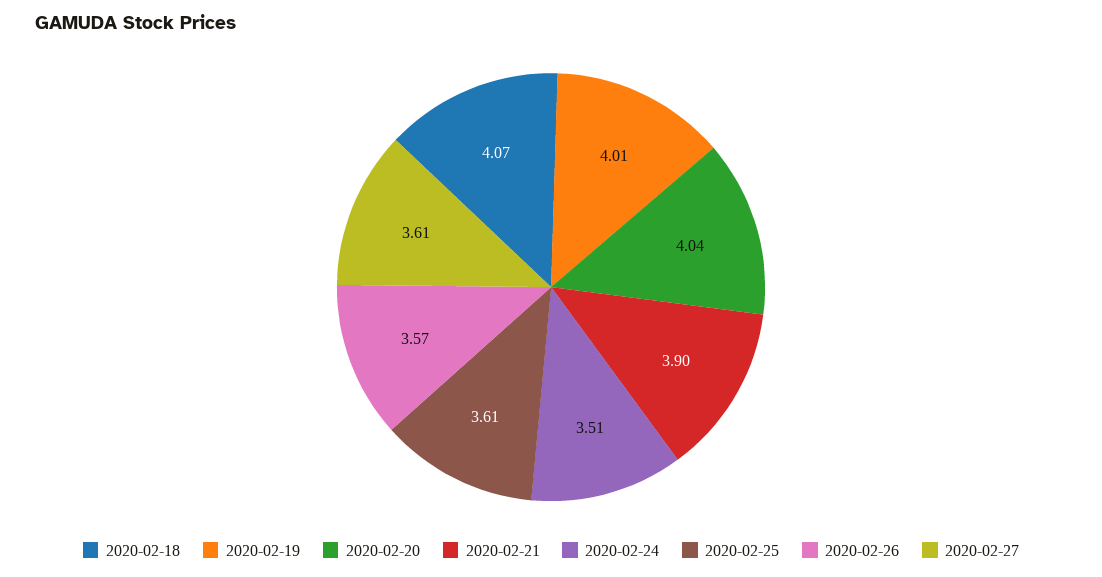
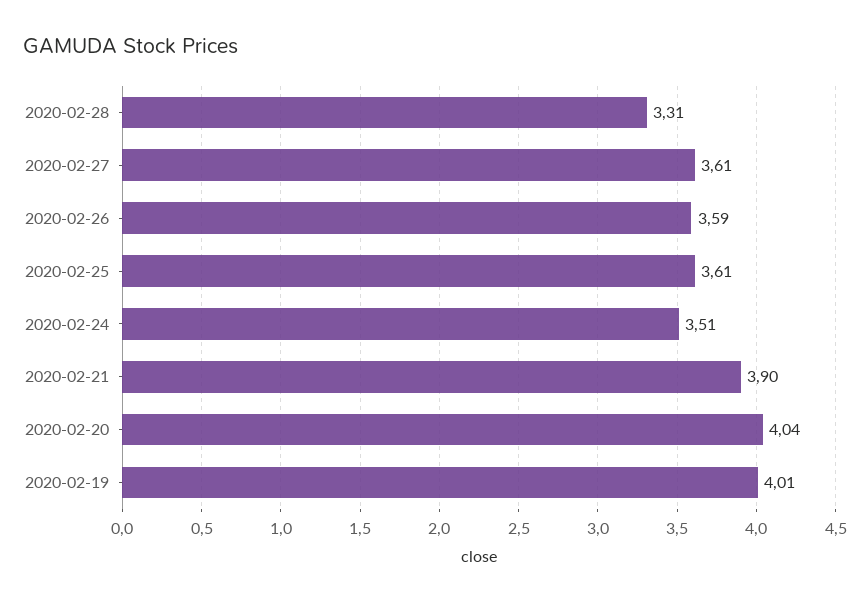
2020-02-18: 4.07 -> none
2020-02-26: 3.57 -> 3.59
2020-02-28: none -> 3.31

